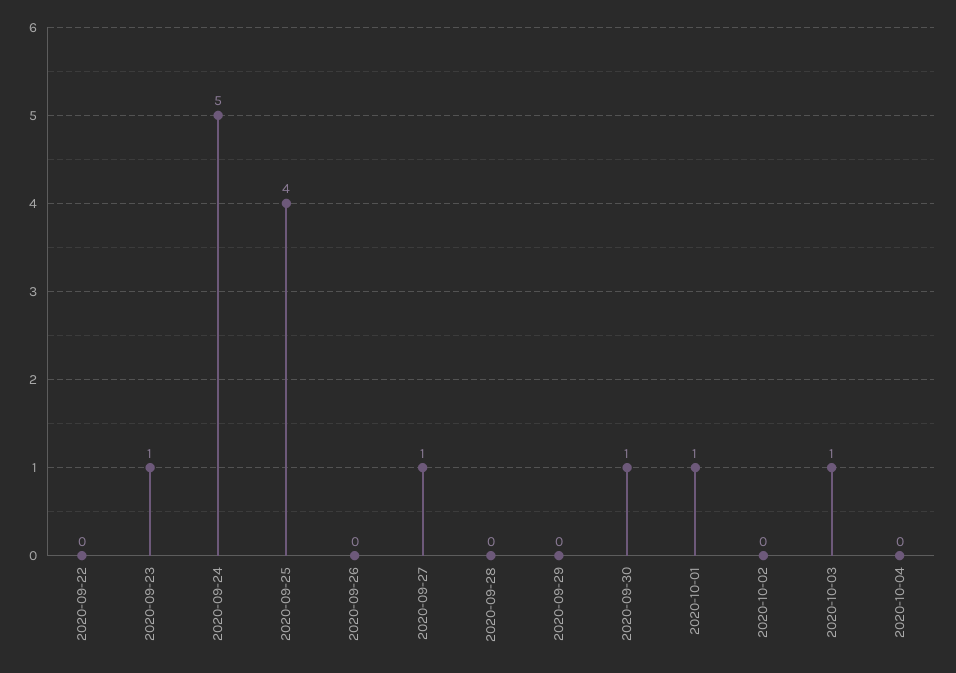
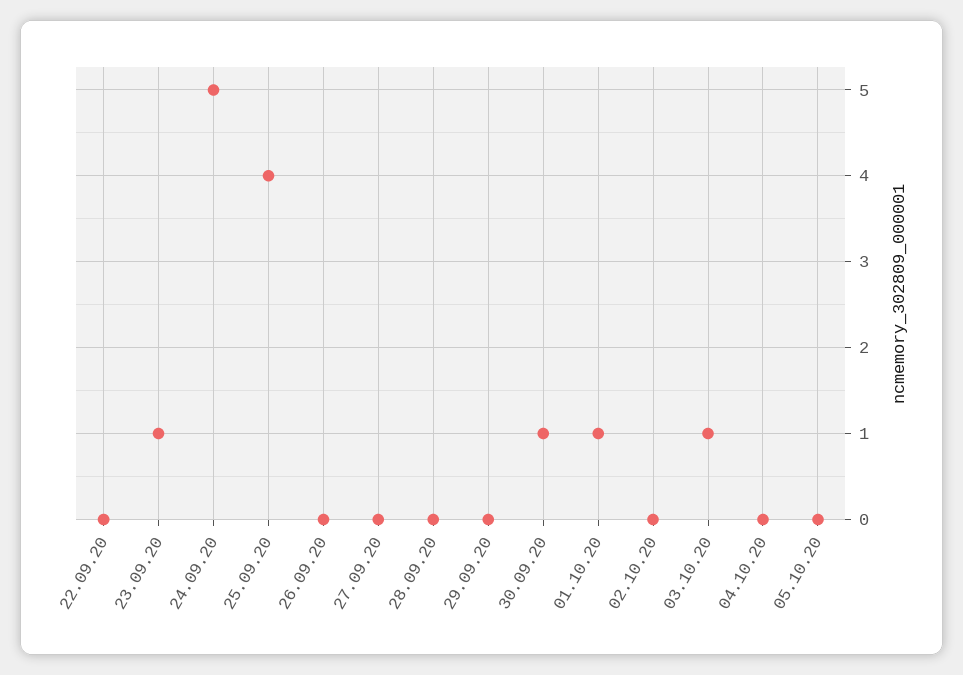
2020-09-27: 1 -> 0
05.10.20: none -> 0

